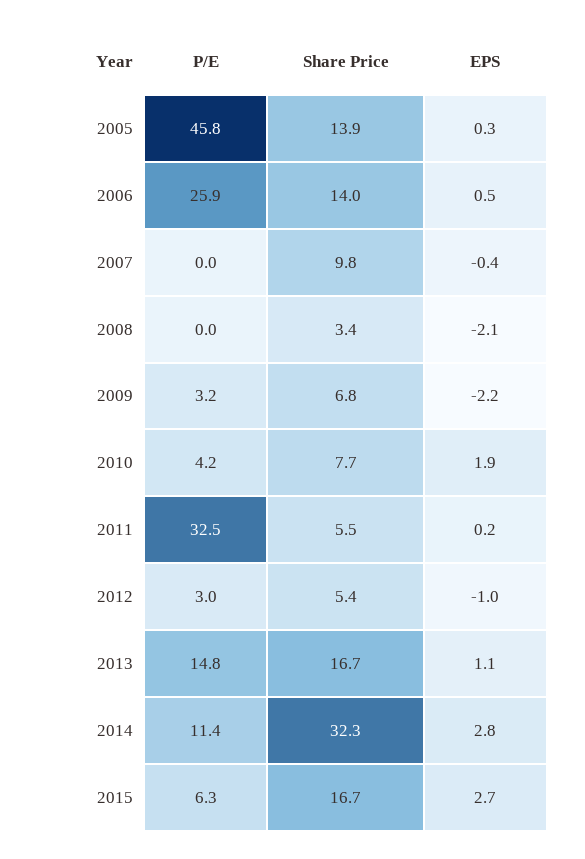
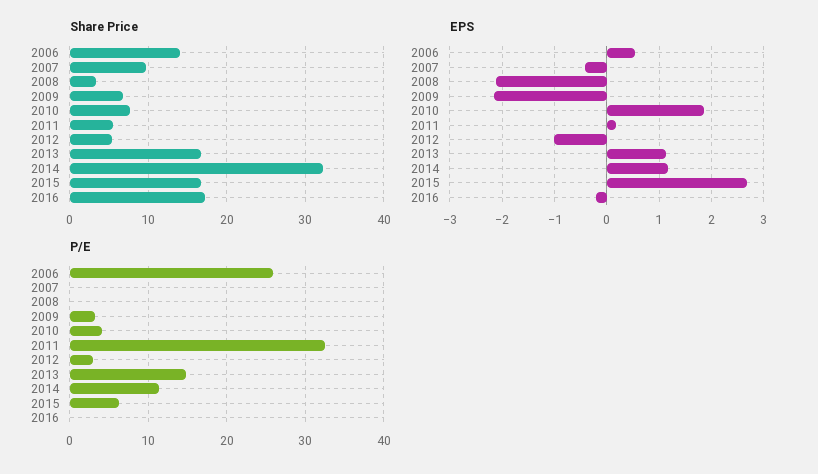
P/E, 2005: 45.8 -> none
Share Price, 2005: 13.9 -> none
EPS, 2005: 0.3 -> none
EPS, 2014: 2.8 -> 1.2
Share Price, 2016: none -> 17
EPS, 2016: none -> -0.2
P/E, 2016: none -> 0

